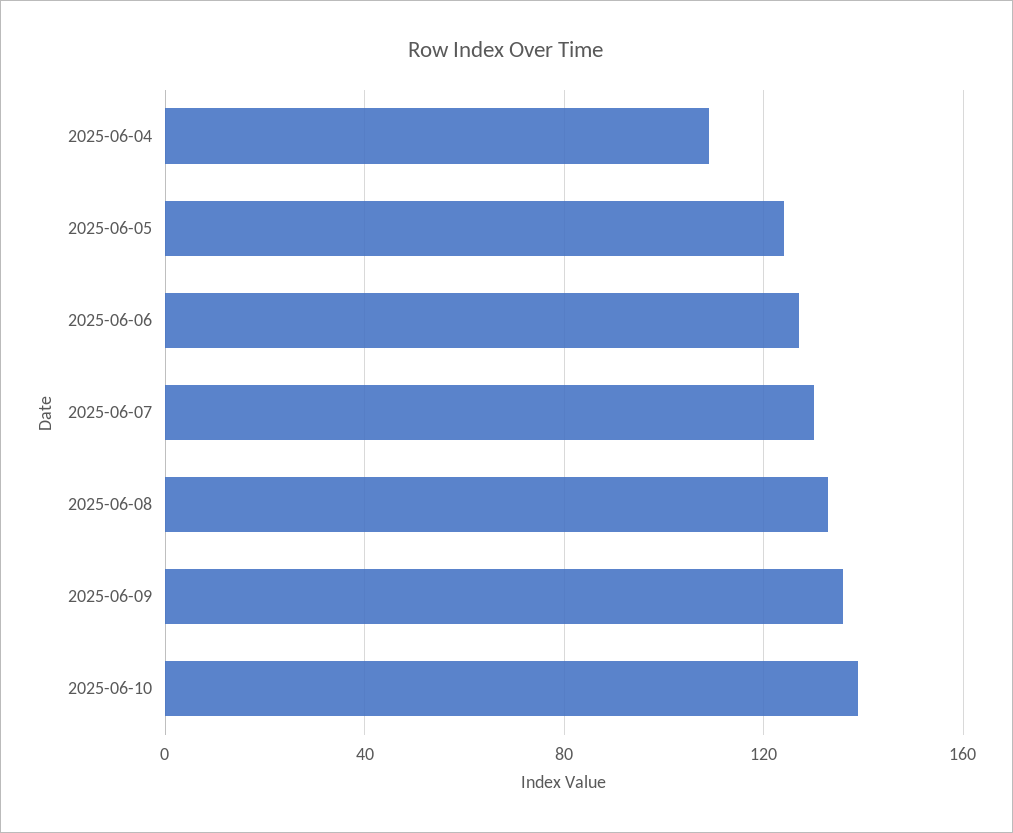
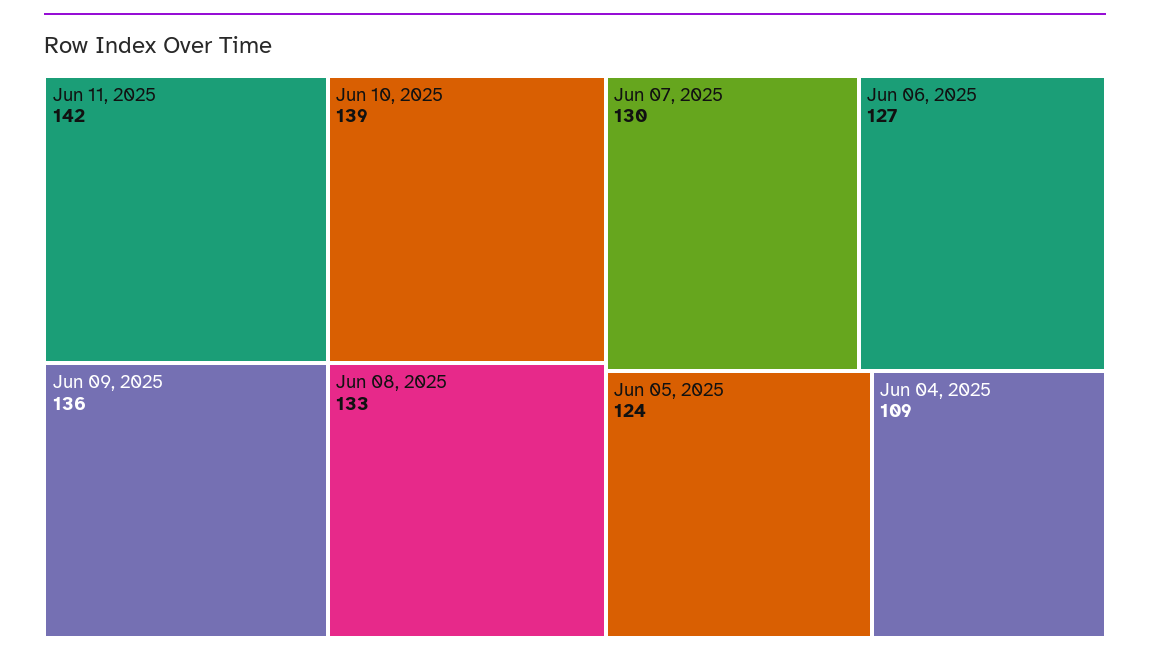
Jun 11, 2025: none -> 142

